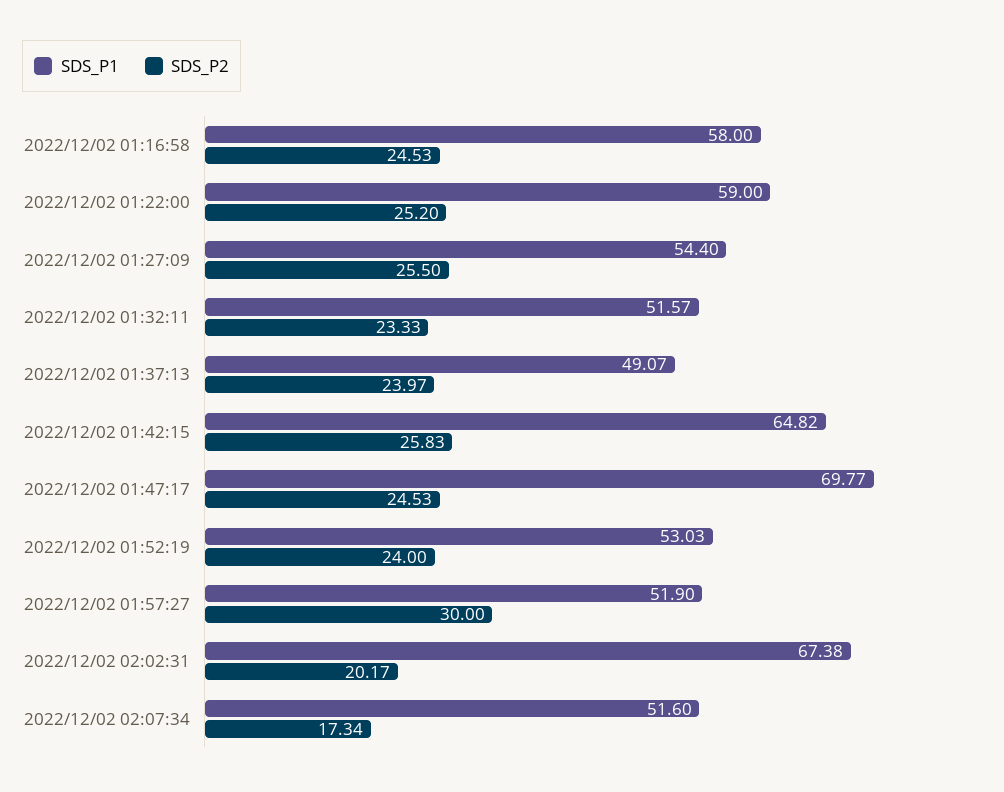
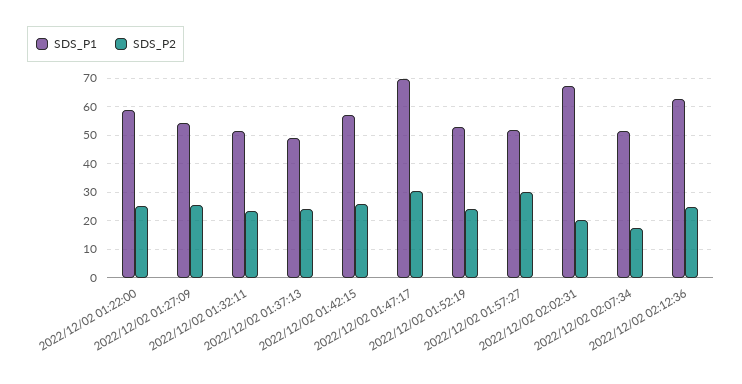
SDS_P1, 2022/12/02 01:16:58: 58 -> none
SDS_P2, 2022/12/02 01:16:58: 24.53 -> none
SDS_P1, 2022/12/02 01:42:15: 64.82 -> 57.5
SDS_P2, 2022/12/02 01:47:17: 24.53 -> 30
SDS_P1, 2022/12/02 02:12:36: none -> 62.5
SDS_P2, 2022/12/02 02:12:36: none -> 25

